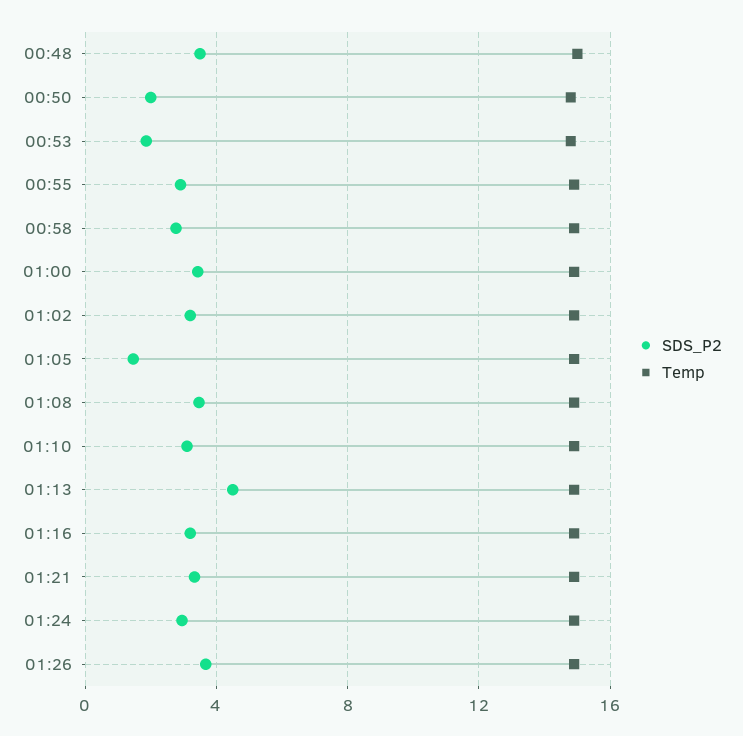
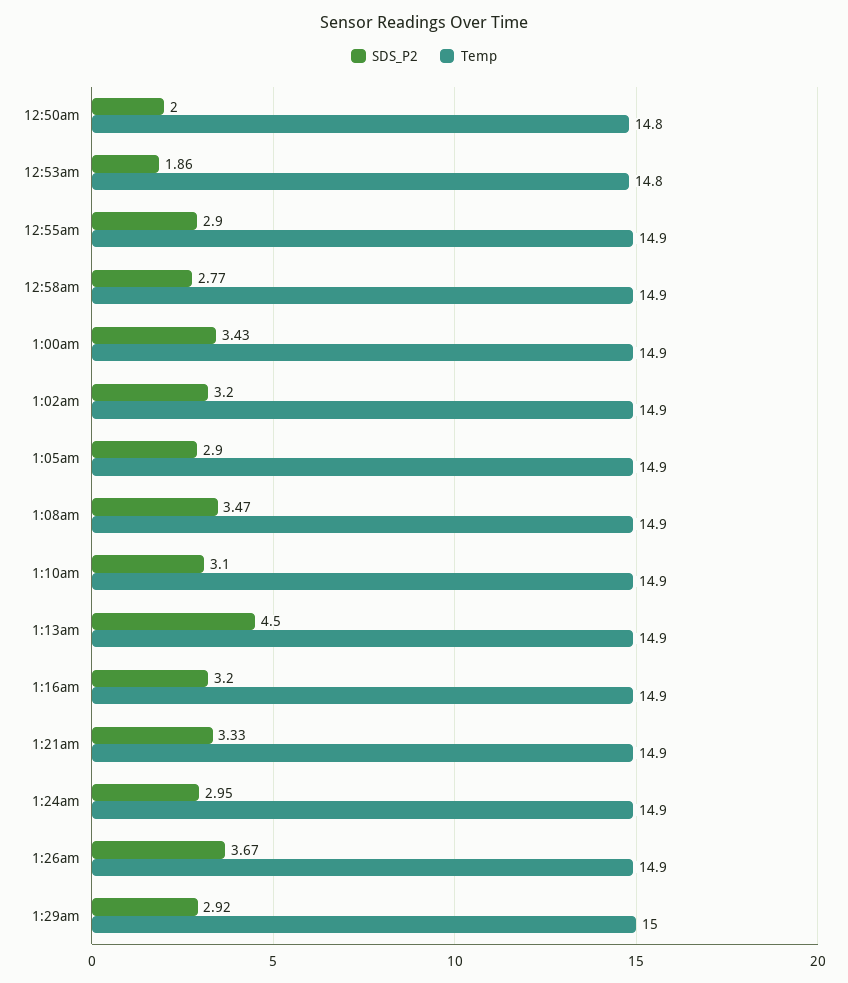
SDS_P2, 00:48: 3.5 -> none
Temp, 00:48: 15 -> none
SDS_P2, 01:05: 1.5 -> 2.9
SDS_P2, 1:29am: none -> 2.92
Temp, 1:29am: none -> 15

